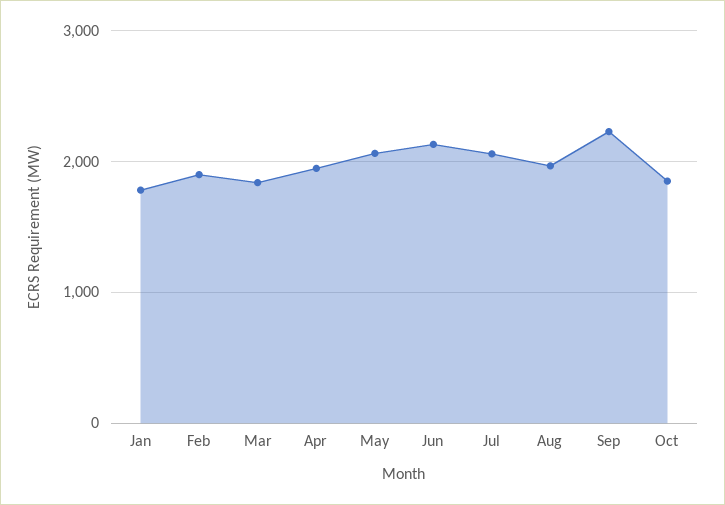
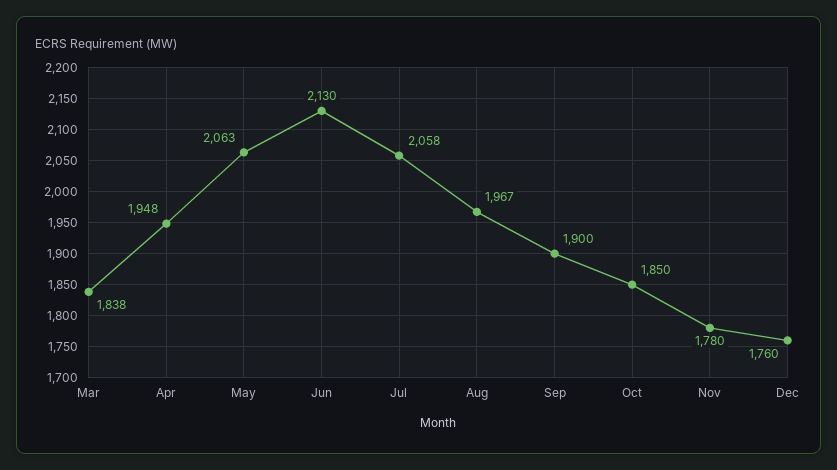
Jan: 1800 -> none
Feb: 1900 -> none
Sep: 2200 -> 1900
Nov: none -> 1780
Dec: none -> 1760

